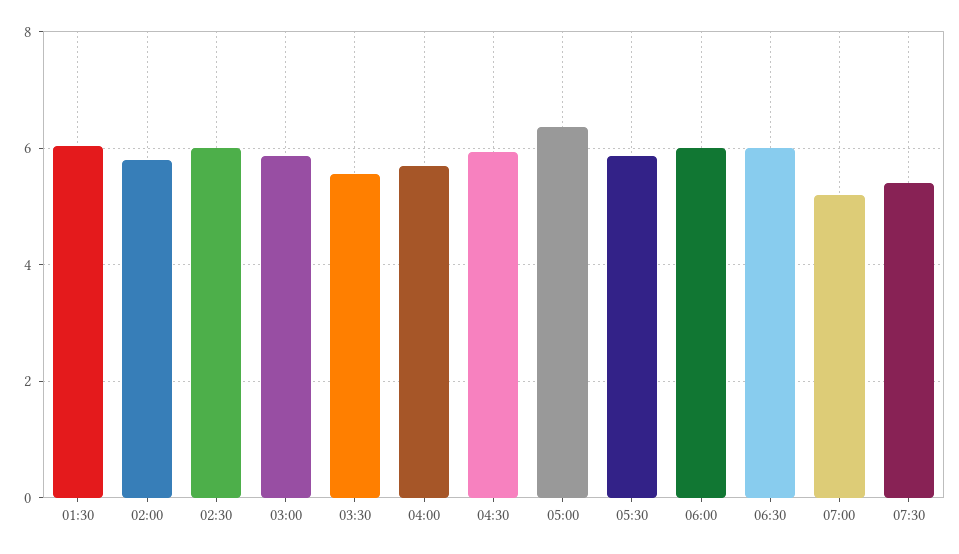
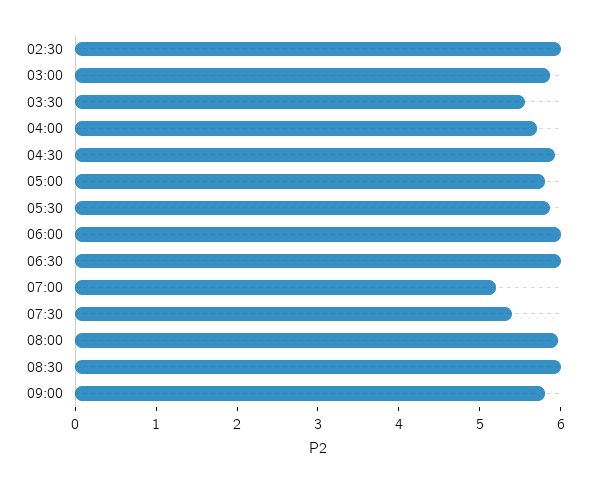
01:30: 6 -> none
02:00: 5.8 -> none
05:00: 6.4 -> 5.8
08:00: none -> 6
08:30: none -> 6
09:00: none -> 5.8

